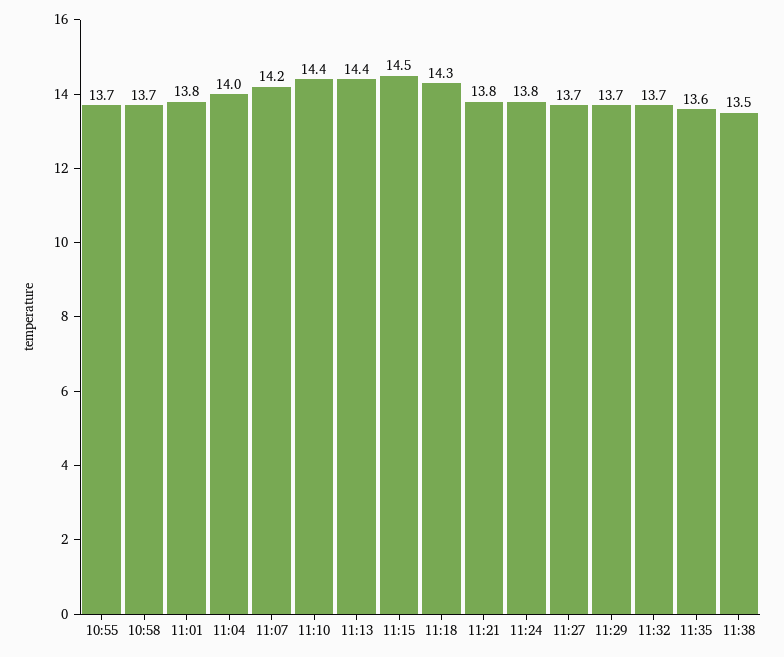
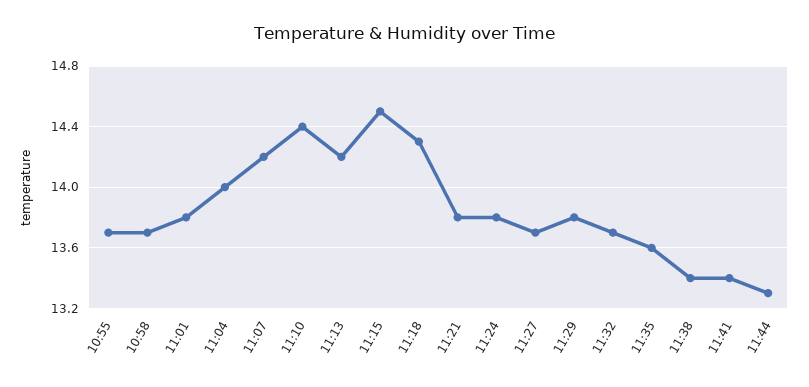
11:13: 14.4 -> 14.2
11:29: 13.7 -> 13.8
11:38: 13.5 -> 13.4
11:41: none -> 13.4
11:44: none -> 13.3

